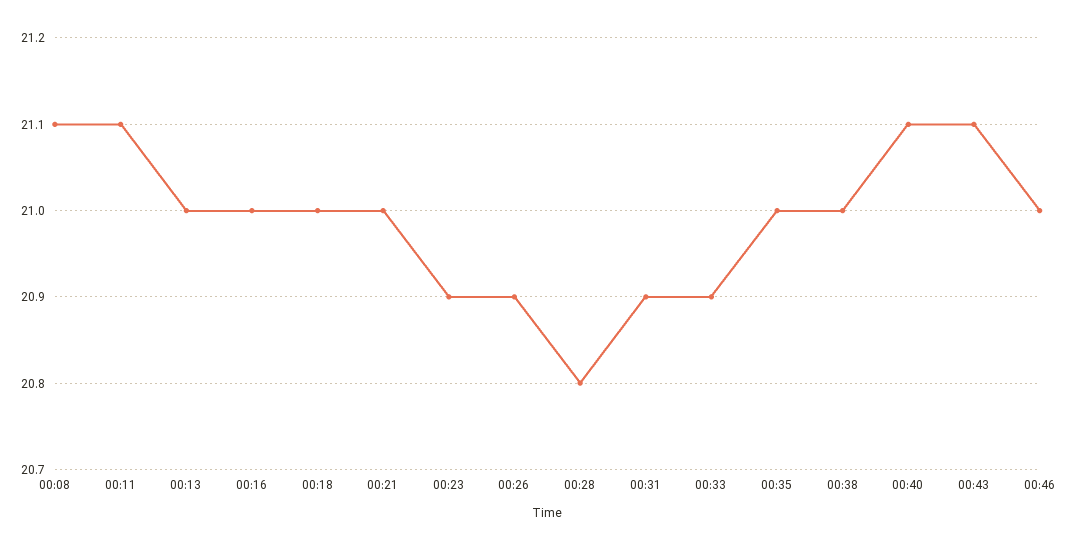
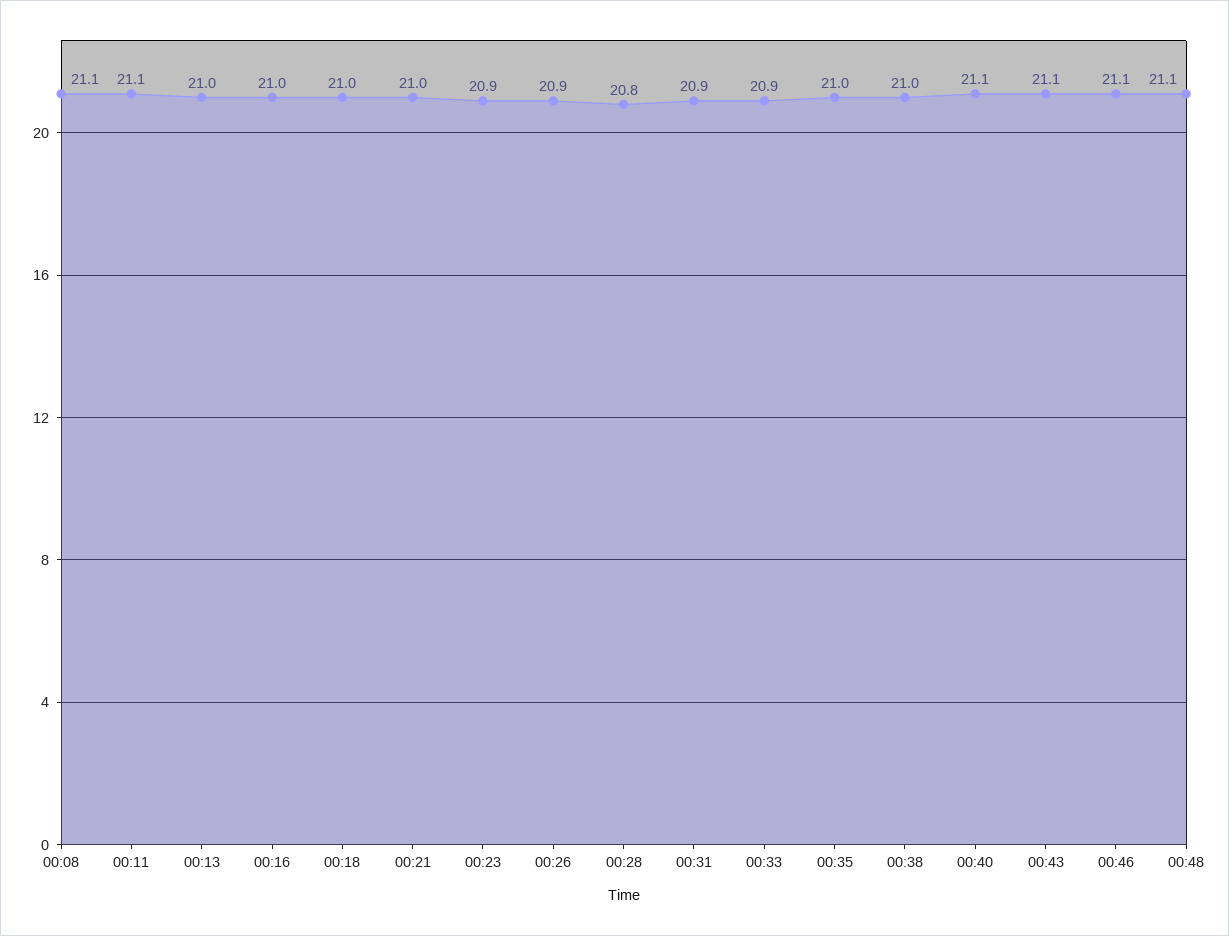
00:46: 21 -> 21.1
00:48: none -> 21.1

